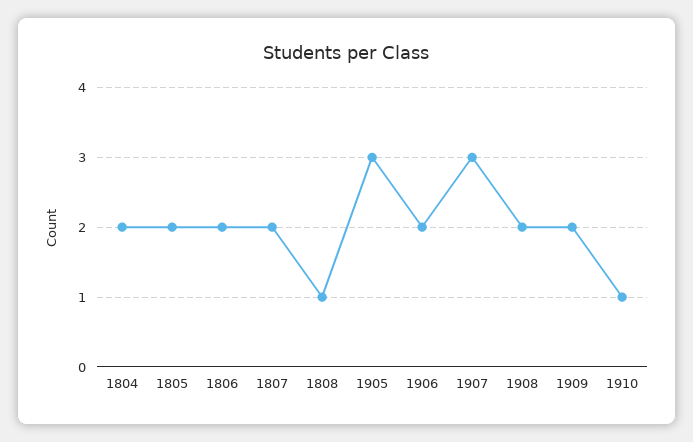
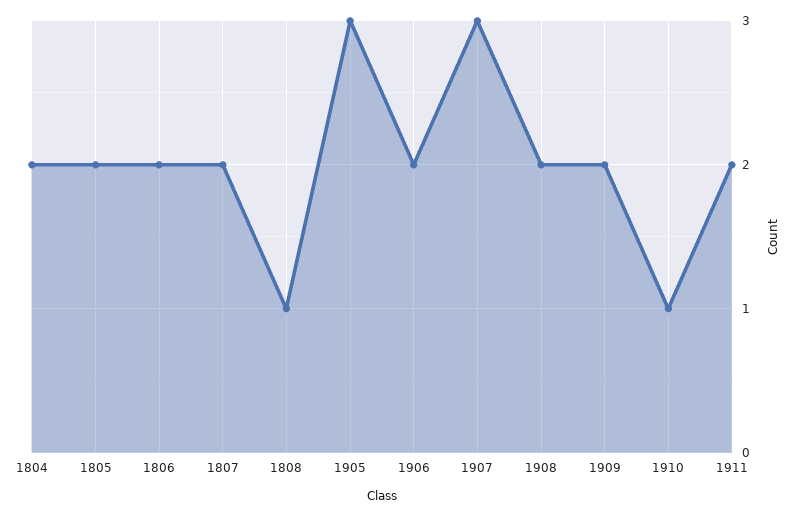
1911: none -> 2

